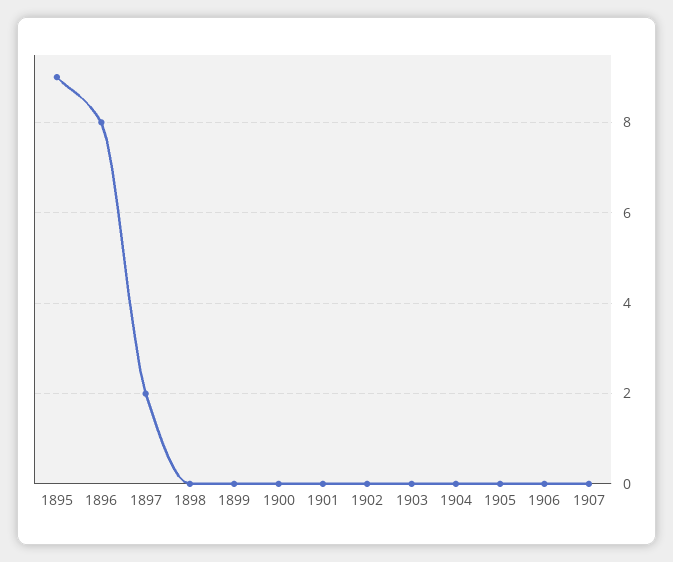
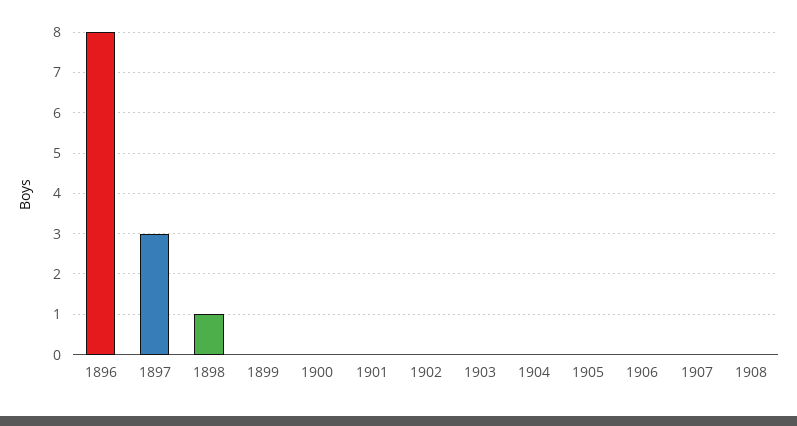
1895: 9 -> none
1897: 2 -> 3
1898: 0 -> 1
1908: none -> 0

